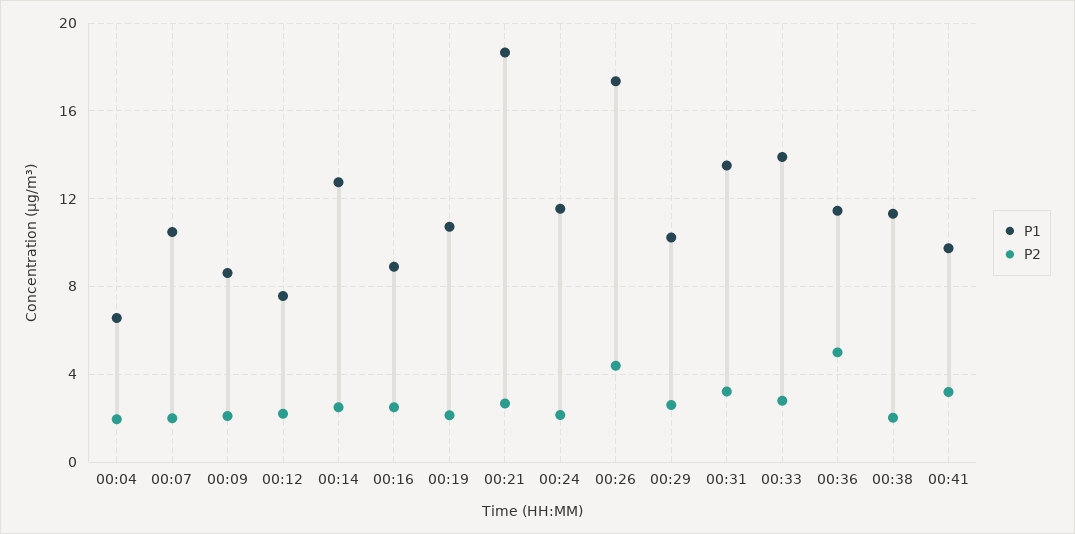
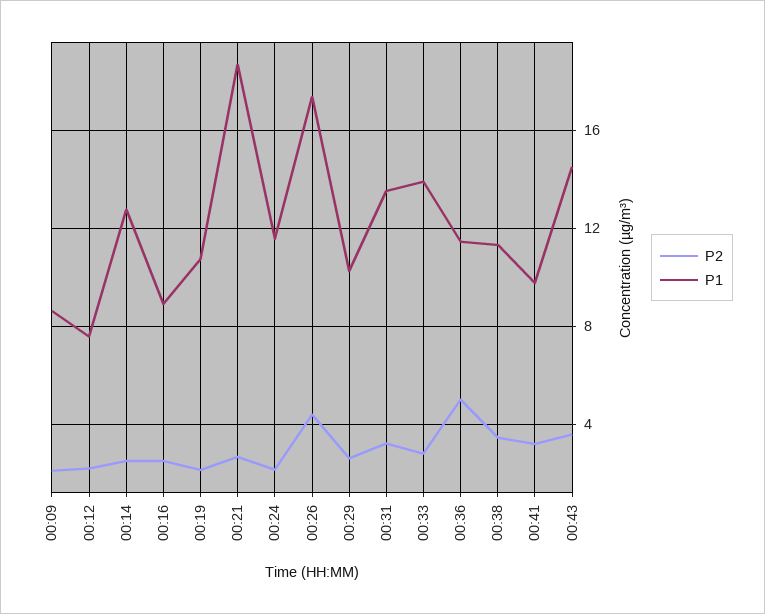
P1, 00:04: 6.5 -> none
P2, 00:04: 2 -> none
P1, 00:07: 10.5 -> none
P2, 00:07: 2 -> none
P2, 00:38: 2 -> 3.5
P2, 00:43: none -> 3.5
P1, 00:43: none -> 14.5

